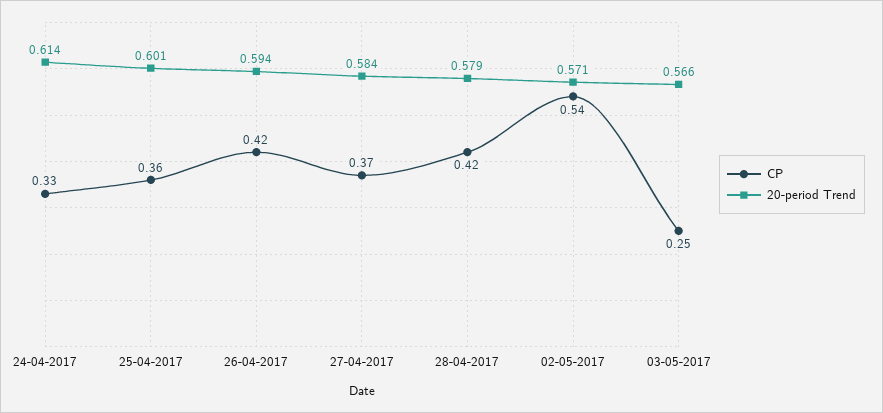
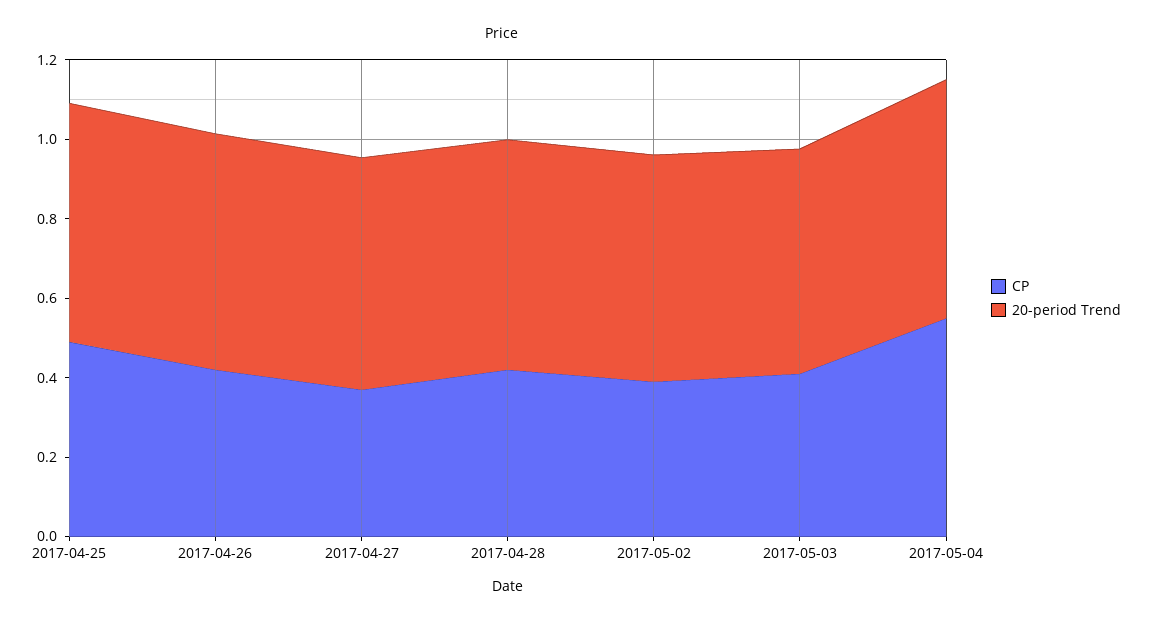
CP, 24-04-2017: 0.33 -> none
20-period Trend, 24-04-2017: 0.614 -> none
CP, 25-04-2017: 0.36 -> 0.5
CP, 02-05-2017: 0.54 -> 0.4
CP, 03-05-2017: 0.25 -> 0.4
CP, 2017-05-04: none -> 0.55
20-period Trend, 2017-05-04: none -> 0.6

